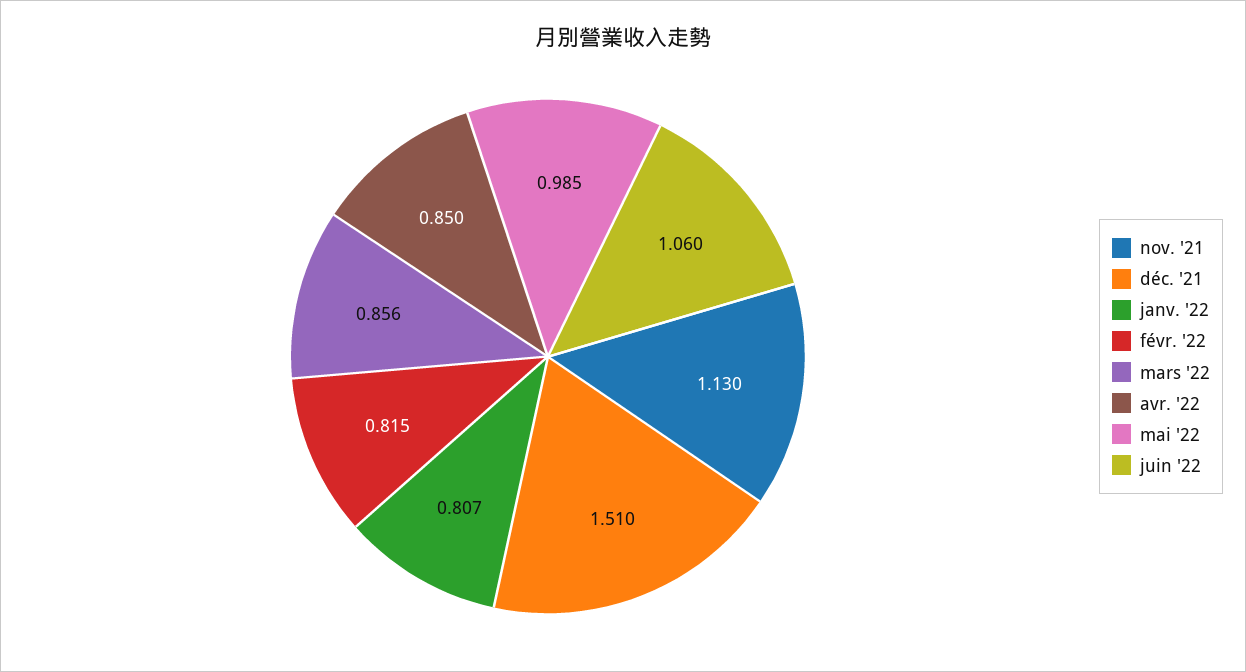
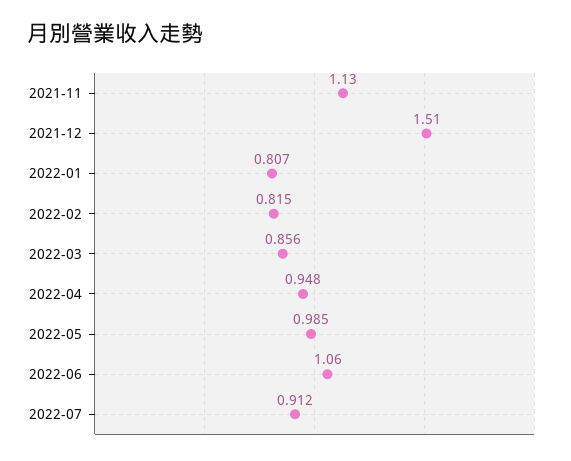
avr. '22: 0.85 -> 0.948
2022-07: none -> 0.912

